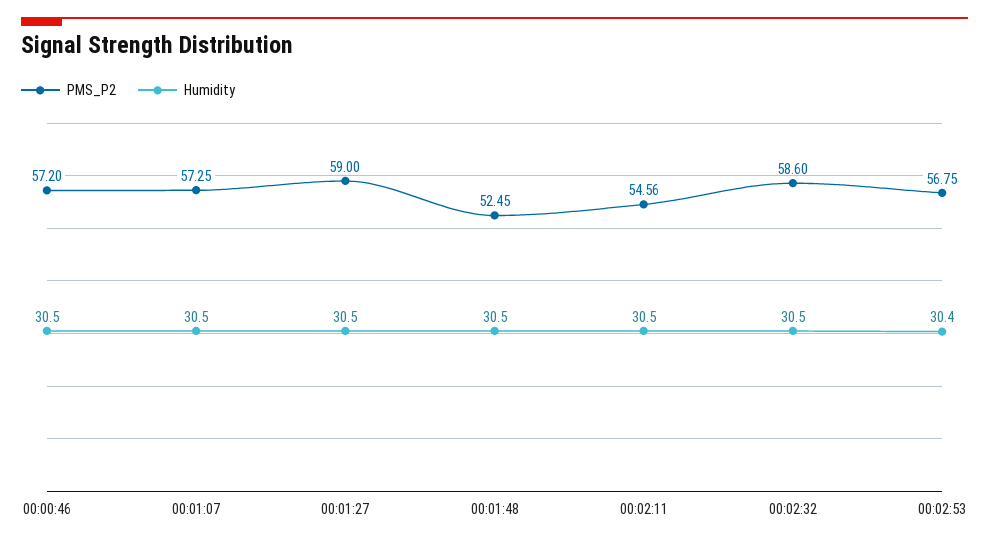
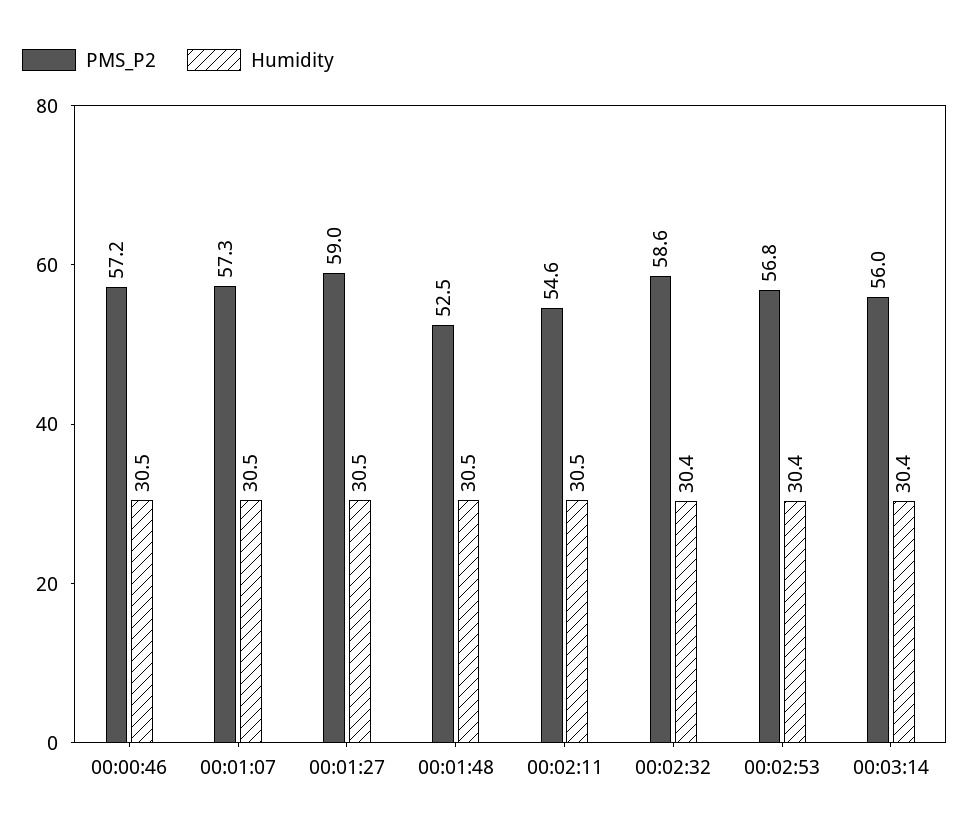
Humidity, 00:02:32: 30.5 -> 30.4
PMS_P2, 00:03:14: none -> 56
Humidity, 00:03:14: none -> 30.4

